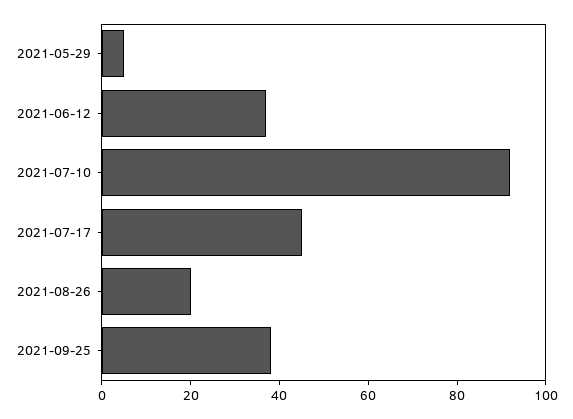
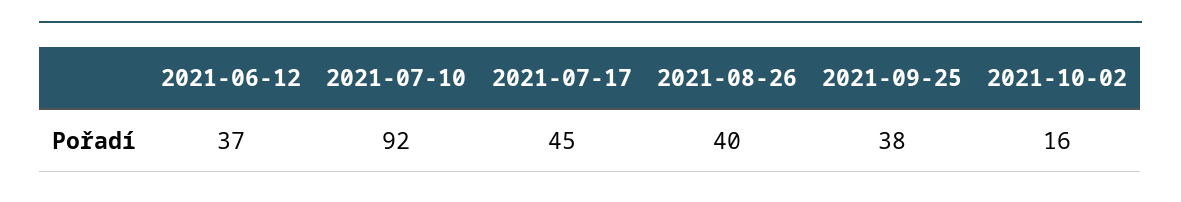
2021-05-29: 5 -> none
2021-08-26: 20 -> 40
2021-10-02: none -> 16

